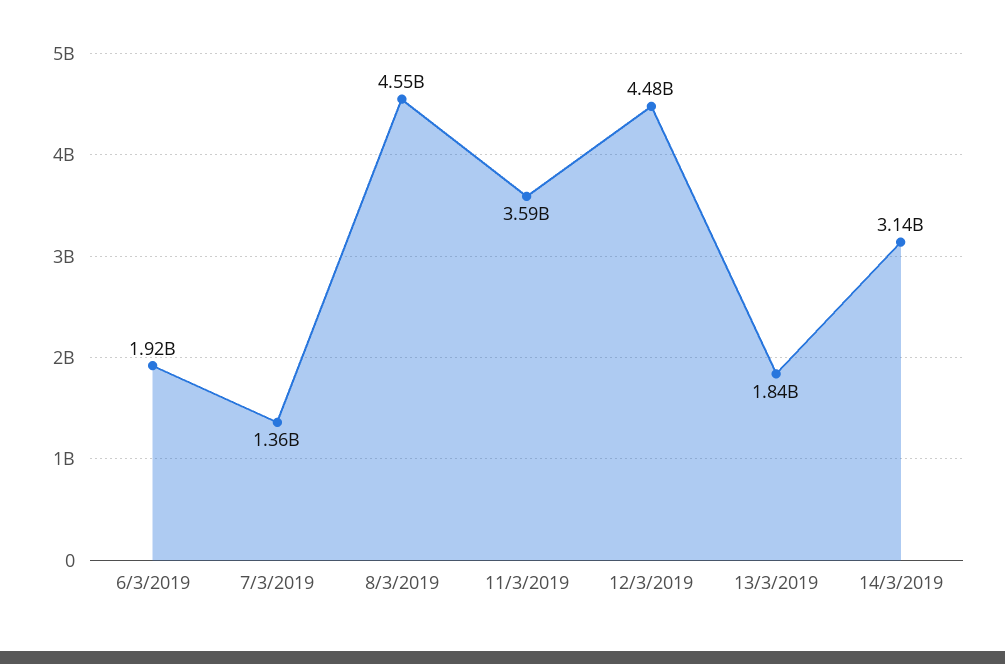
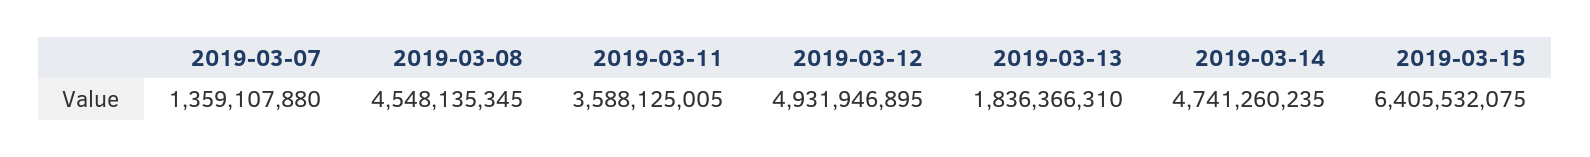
6/3/2019: 1920000000 -> none
12/3/2019: 4480000000 -> 4931946895
14/3/2019: 3140000000 -> 4741260235
2019-03-15: none -> 6405532075

